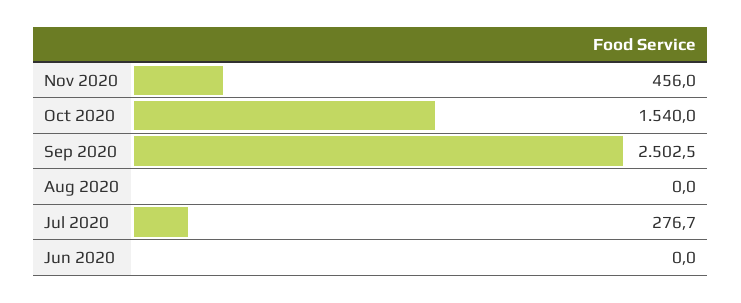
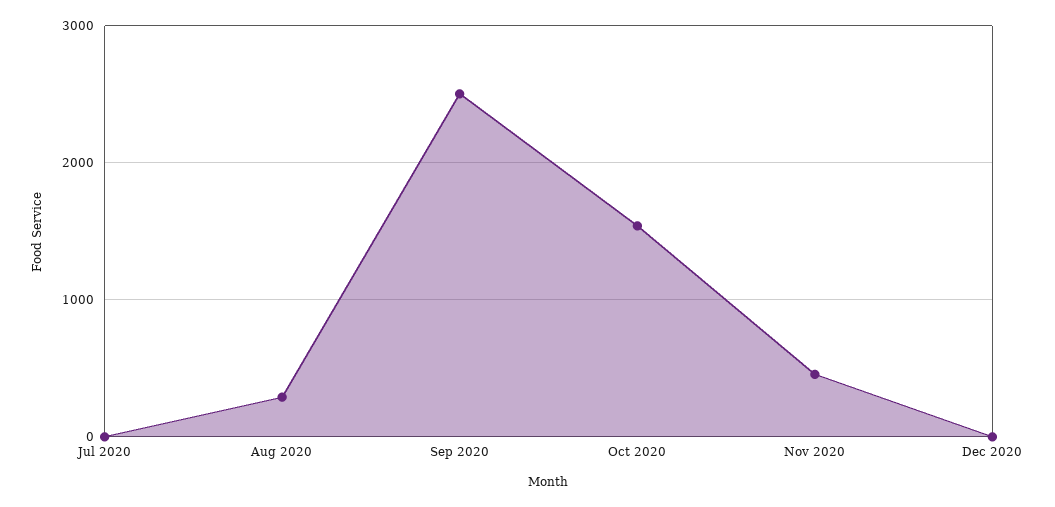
Aug 2020: 0 -> 300
Jul 2020: 276.7 -> 0
Jun 2020: 0 -> none
Dec 2020: none -> 0

